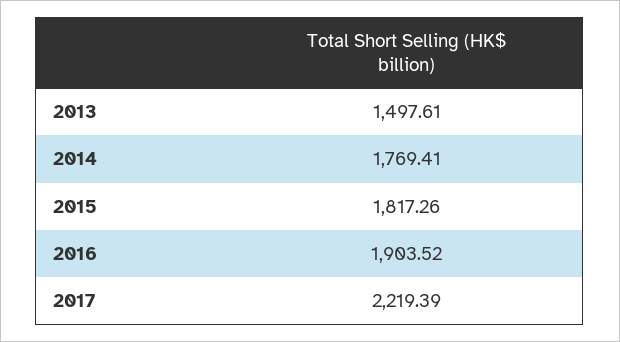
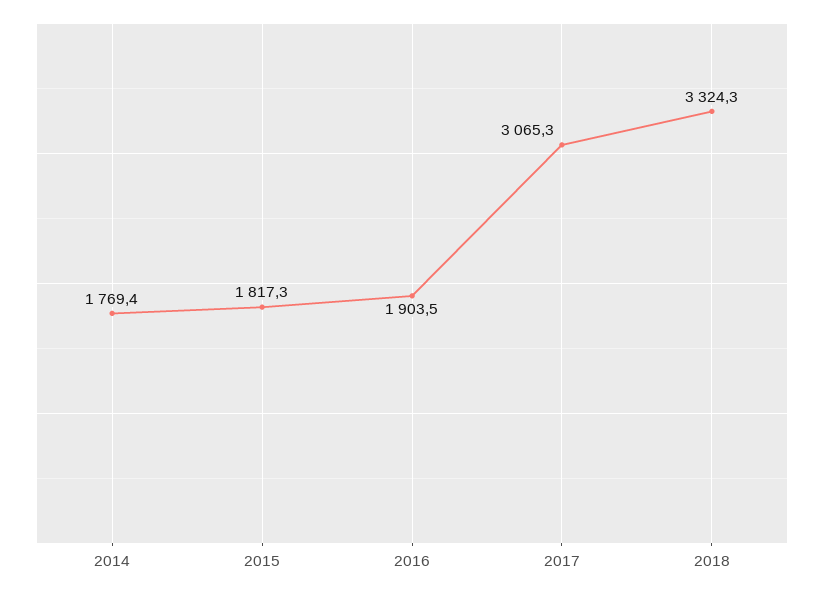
2013: 1497.61 -> none
2017: 2219.39 -> 3065.3
2018: none -> 3324.3

